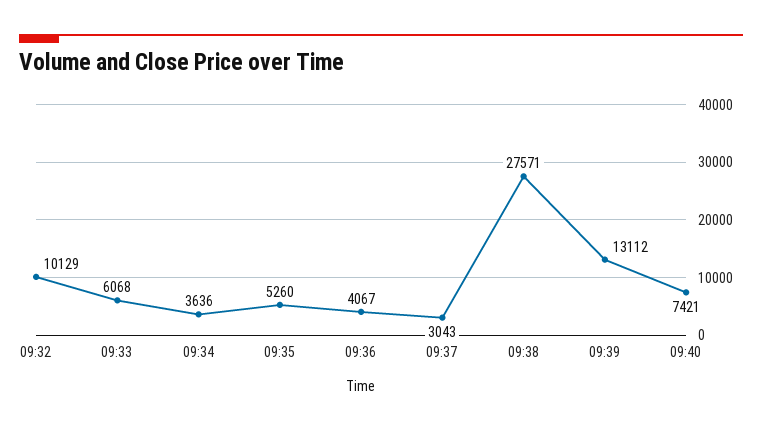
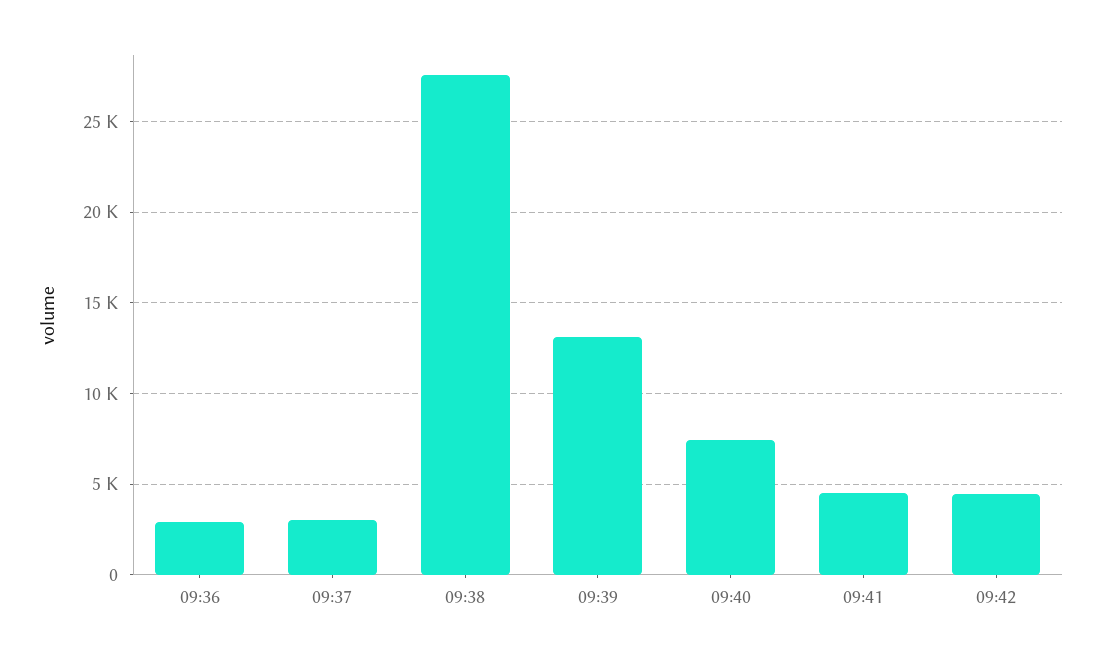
09:32: 10129 -> none
09:33: 6068 -> none
09:34: 3636 -> none
09:35: 5260 -> none
09:36: 4067 -> 3000
09:41: none -> 4500
09:42: none -> 4500

